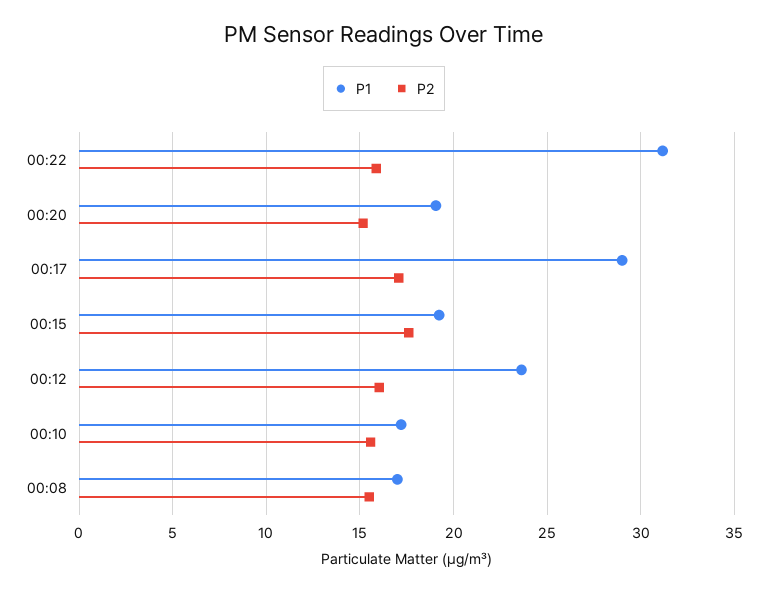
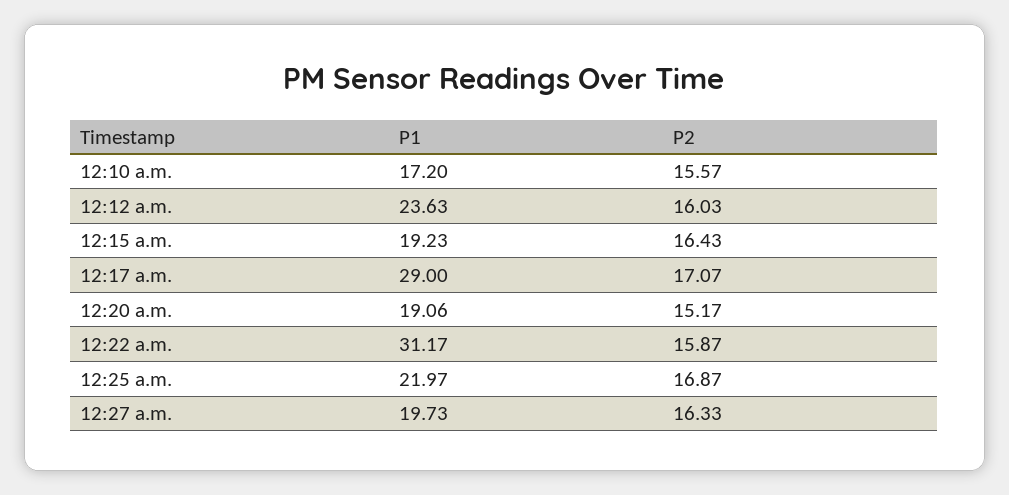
P2, 00:15: 17.5 -> 16.43
P1, 00:08: 17 -> none
P2, 00:08: 15.5 -> none
P1, 12:25 a.m.: none -> 21.97
P2, 12:25 a.m.: none -> 16.87
P1, 12:27 a.m.: none -> 19.73
P2, 12:27 a.m.: none -> 16.33

